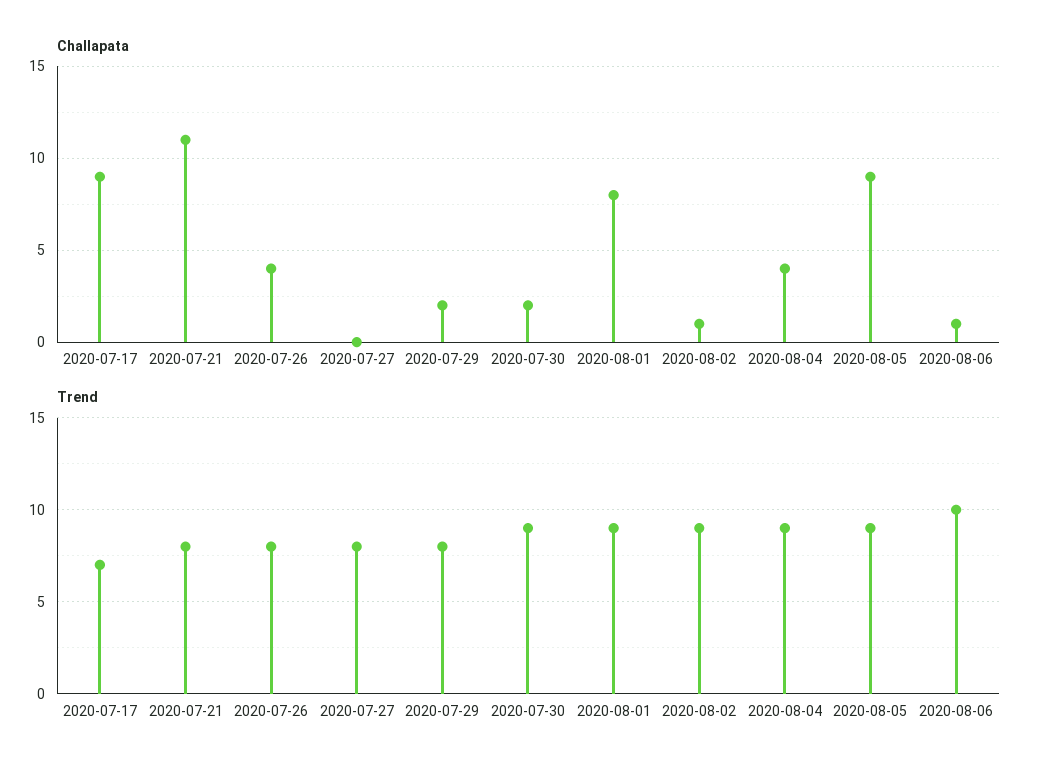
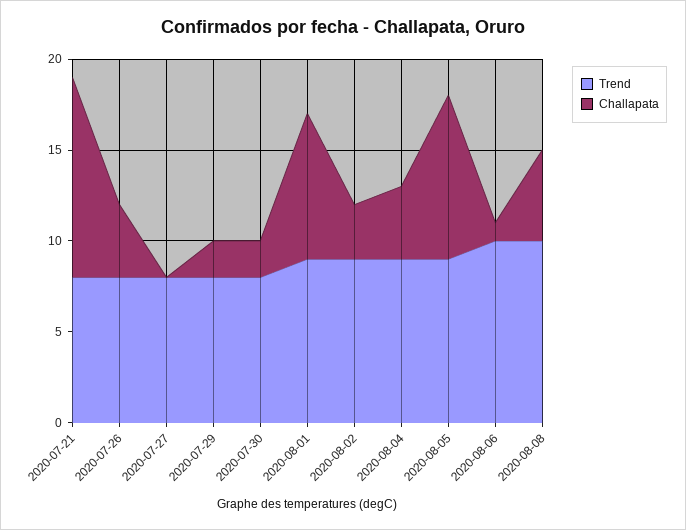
Challapata, 2020-07-17: 9 -> none
Challapata, 2020-08-02: 1 -> 3
Trend, 2020-07-17: 7 -> none
Trend, 2020-07-30: 9 -> 8
Trend, 2020-08-08: none -> 10
Challapata, 2020-08-08: none -> 5

